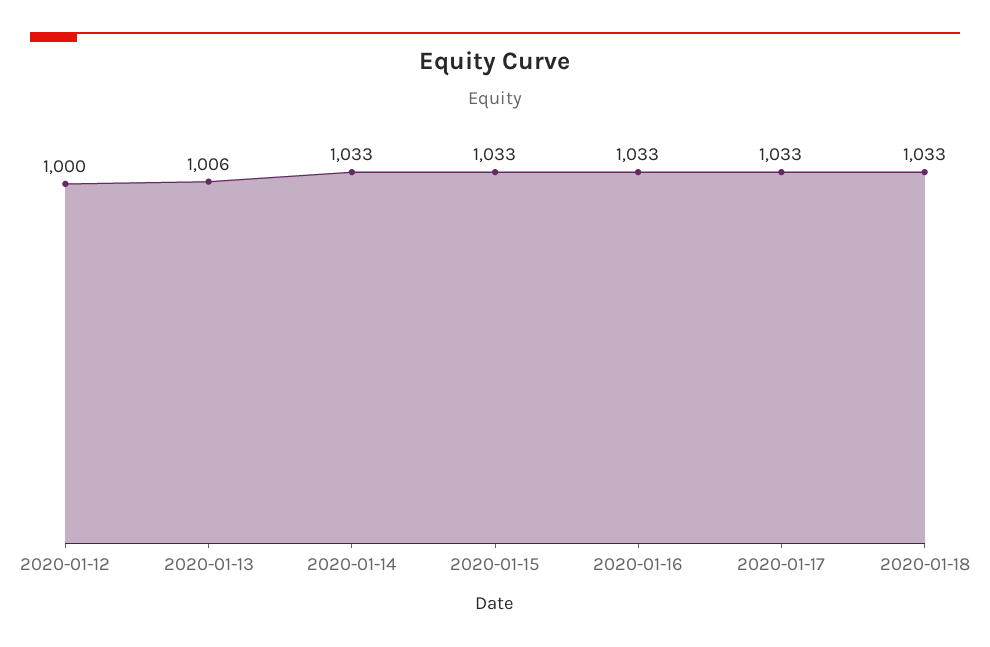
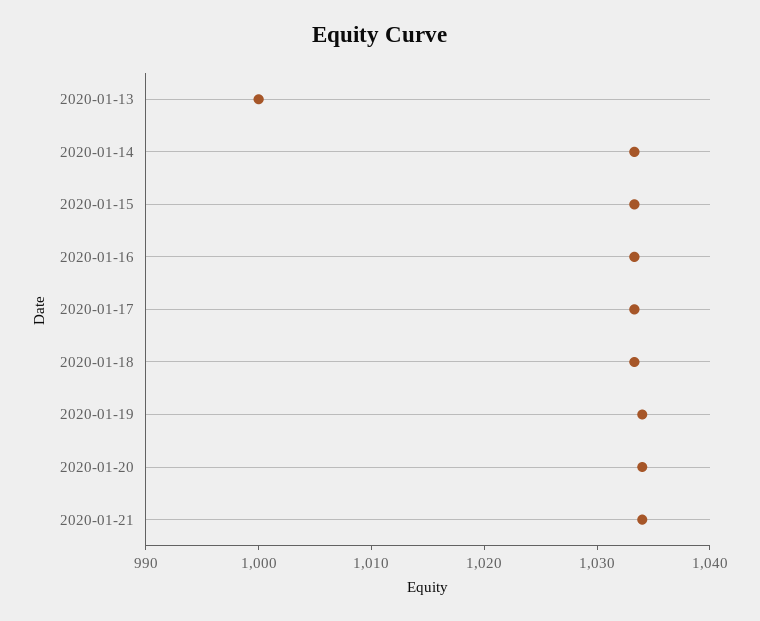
2020-01-12: 1000 -> none
2020-01-13: 1006 -> 1000
2020-01-19: none -> 1034
2020-01-20: none -> 1034
2020-01-21: none -> 1034

